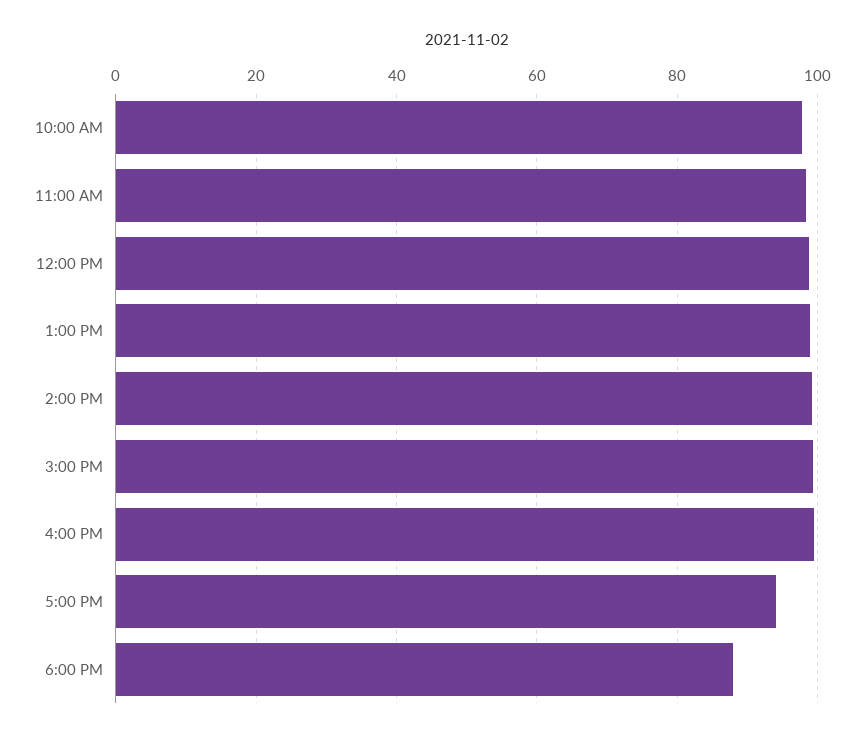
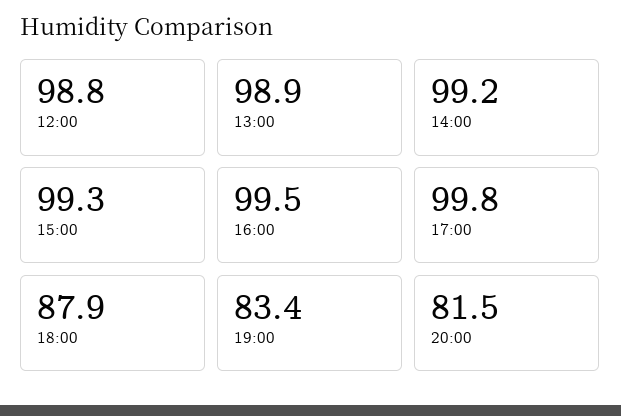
10:00 AM: 98 -> none
11:00 AM: 98 -> none
5:00 PM: 94 -> 99.8
19:00: none -> 83.4
20:00: none -> 81.5

